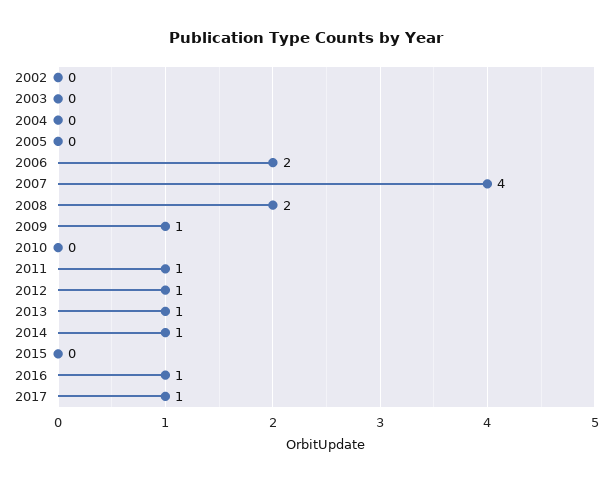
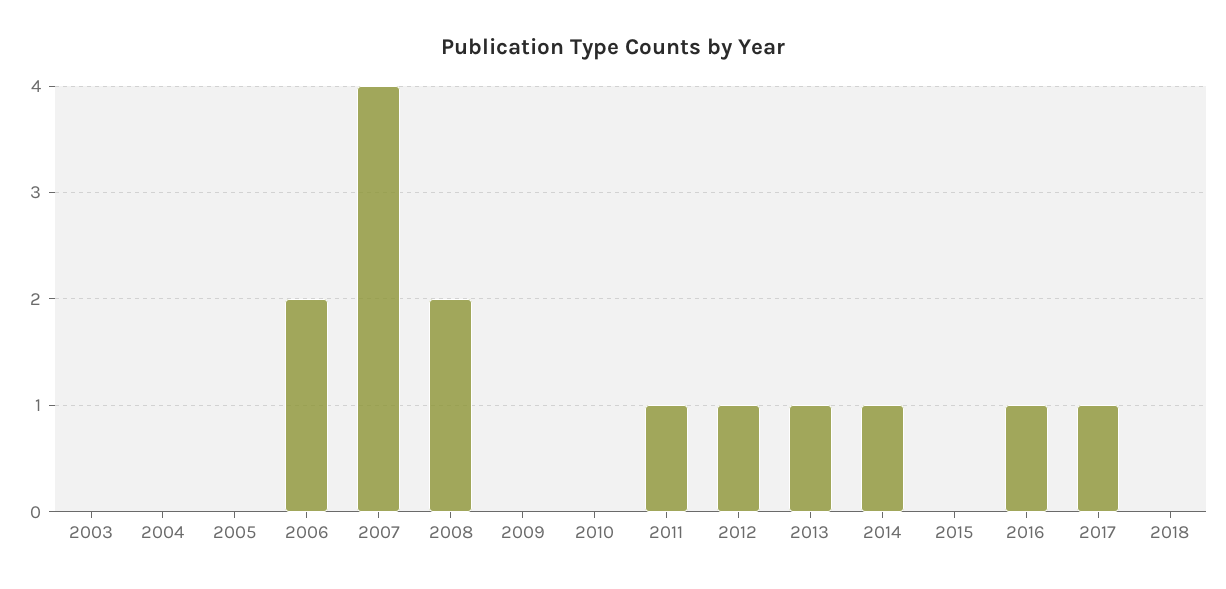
2002: 0 -> none
2009: 1 -> 0
2018: none -> 0

